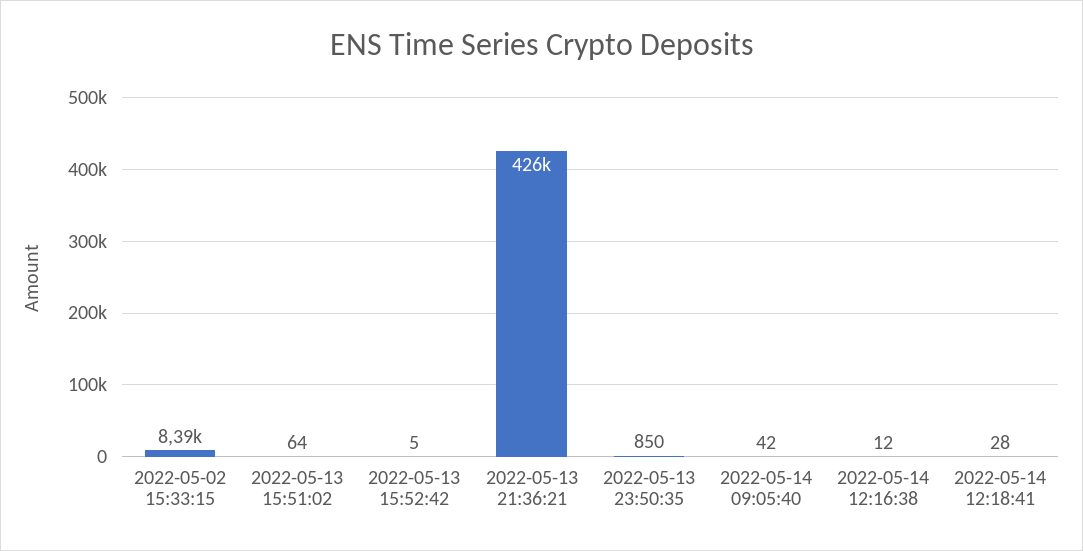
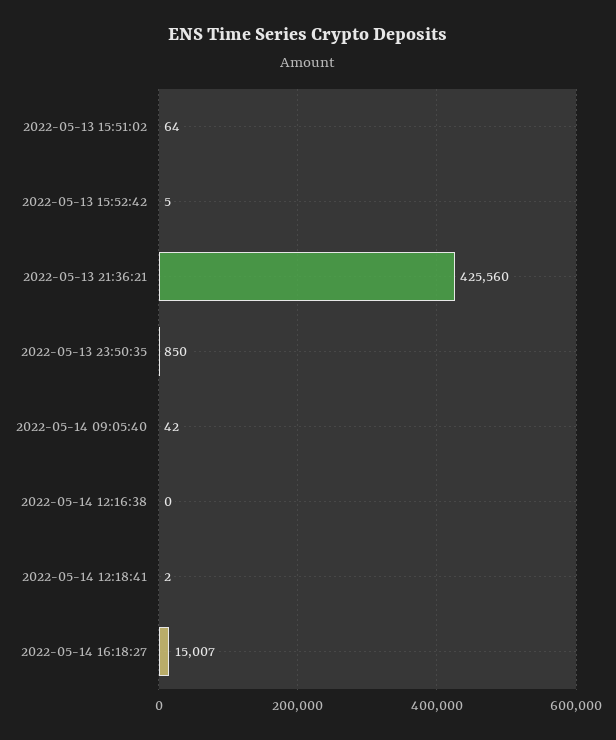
2022-05-02 15:33:15: 8390 -> none
2022-05-14 12:16:38: 12 -> 0
2022-05-14 12:18:41: 28 -> 2
2022-05-14 16:18:27: none -> 15007

